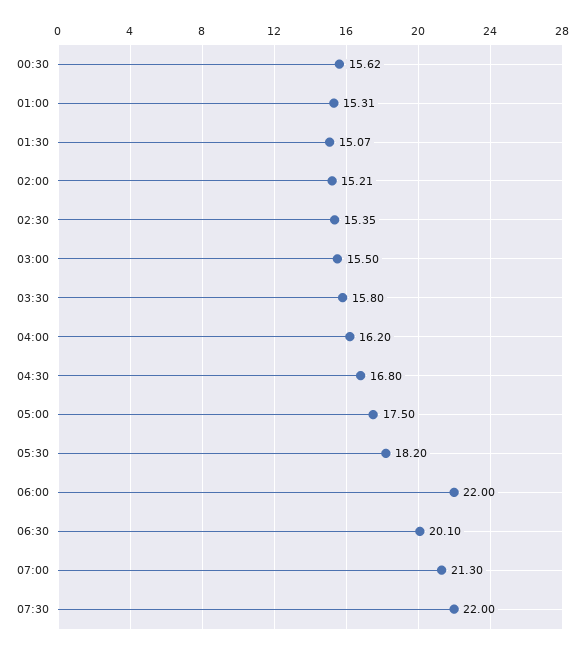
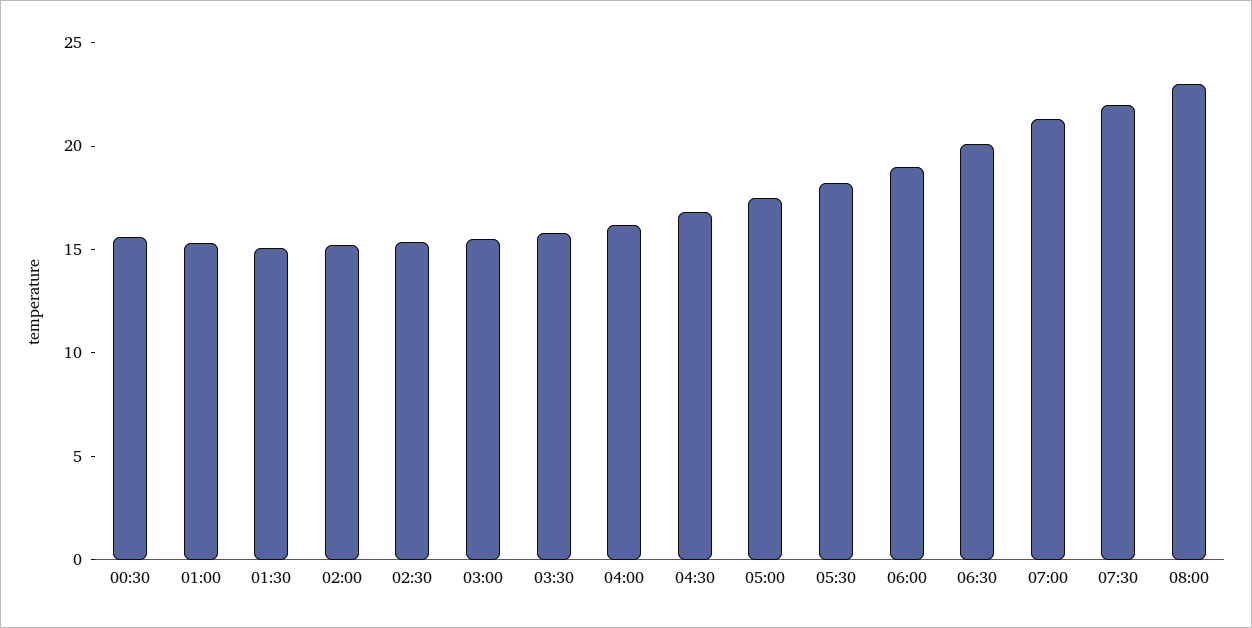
06:00: 22 -> 19
08:00: none -> 23

